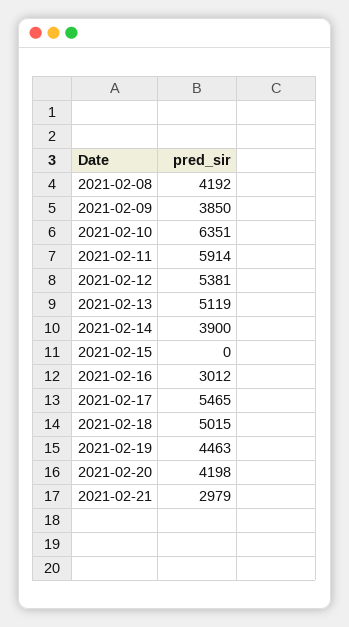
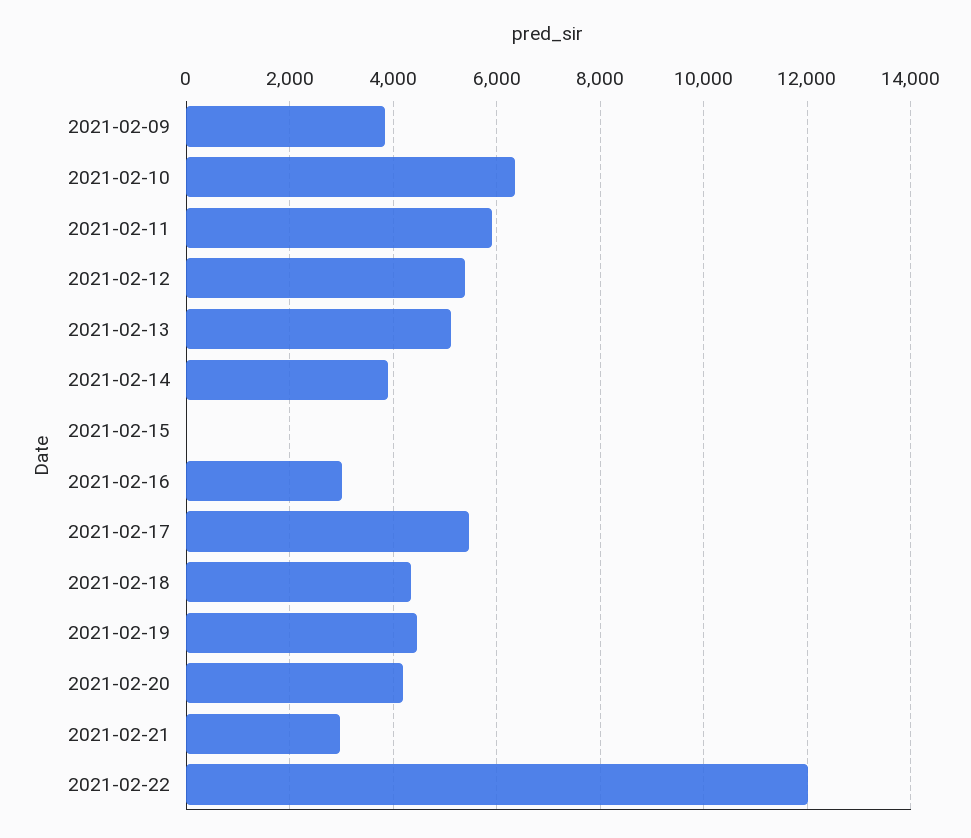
2021-02-08: 4192 -> none
2021-02-18: 5015 -> 4400
2021-02-22: none -> 12000

